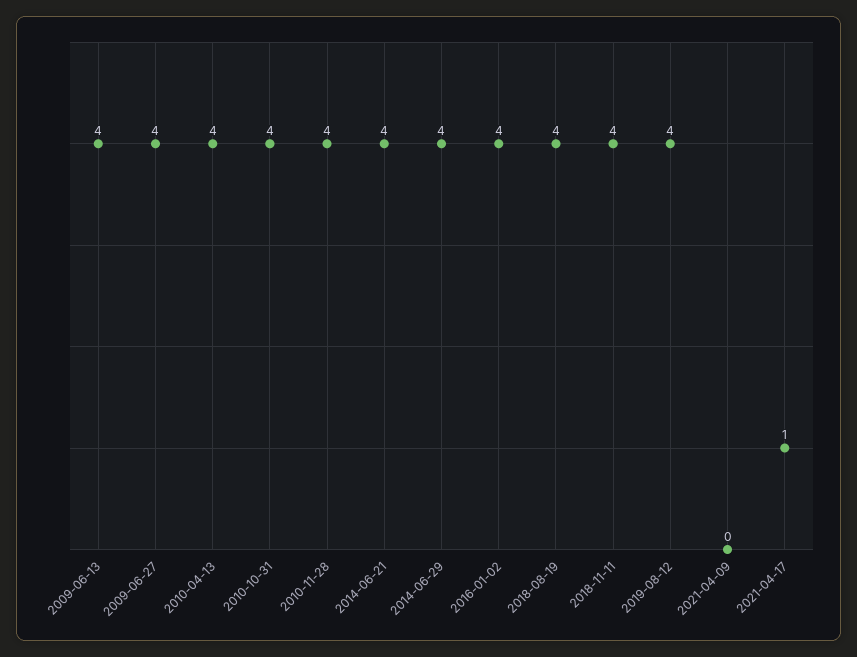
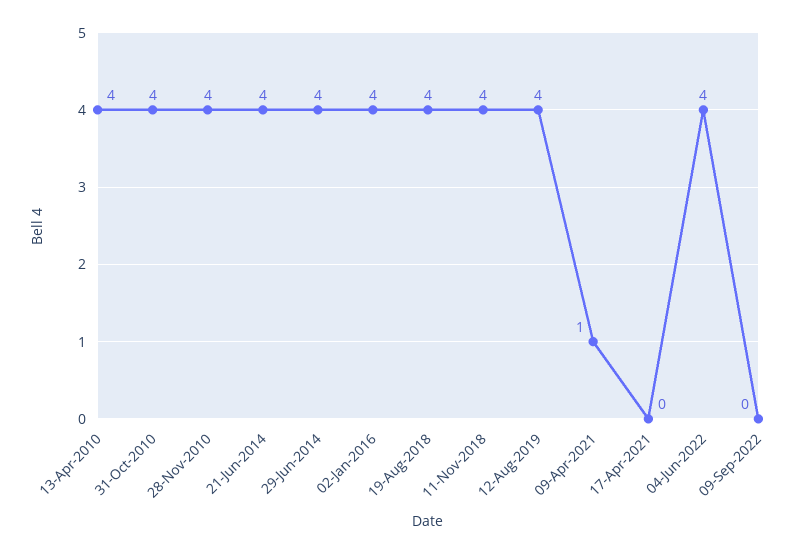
2009-06-13: 4 -> none
2009-06-27: 4 -> none
2021-04-09: 0 -> 1
2021-04-17: 1 -> 0
04-Jun-2022: none -> 4
09-Sep-2022: none -> 0

